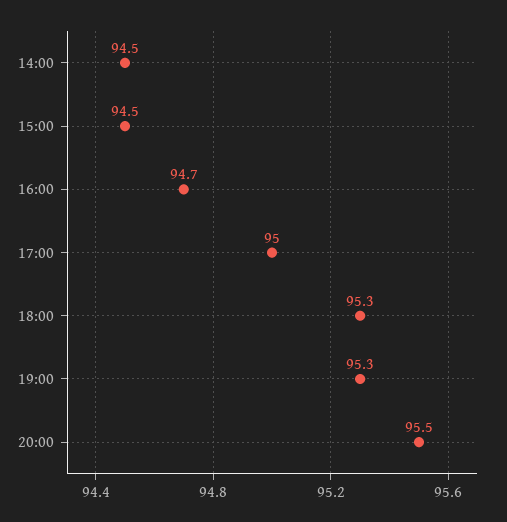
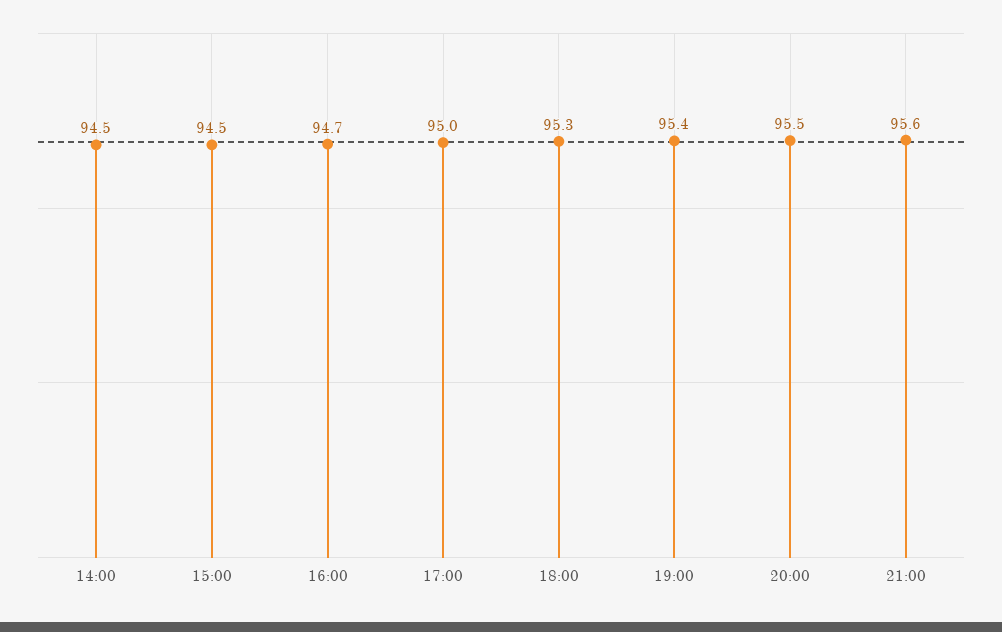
19:00: 95.3 -> 95.4
21:00: none -> 95.6

